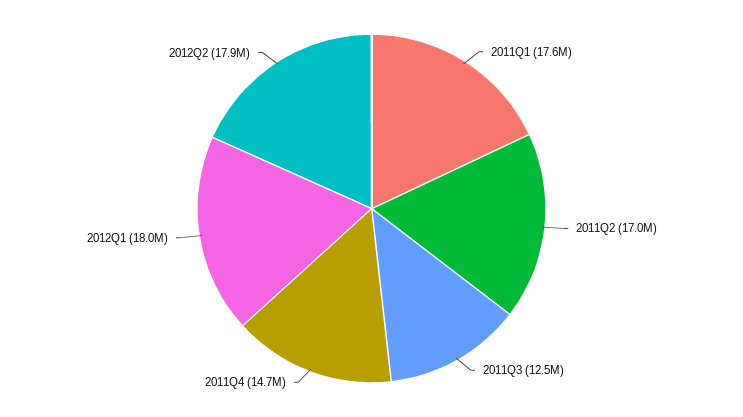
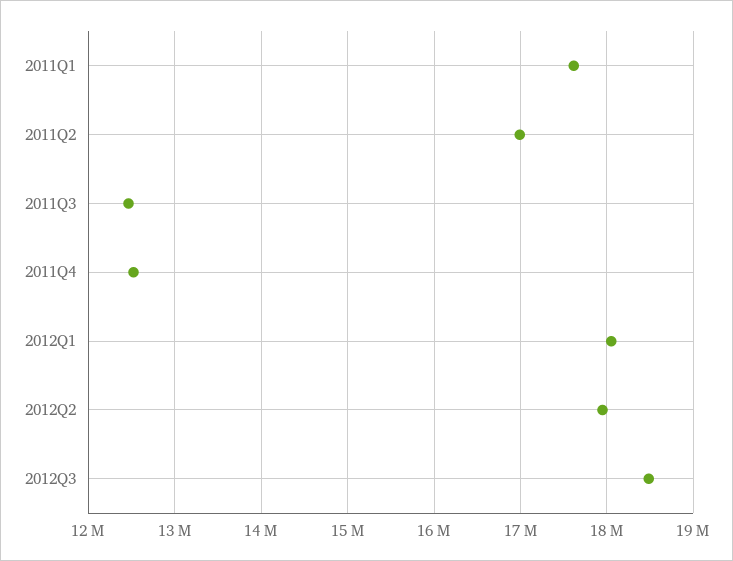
2011Q4: 14700000 -> 12500000
2012Q3: none -> 18500000

